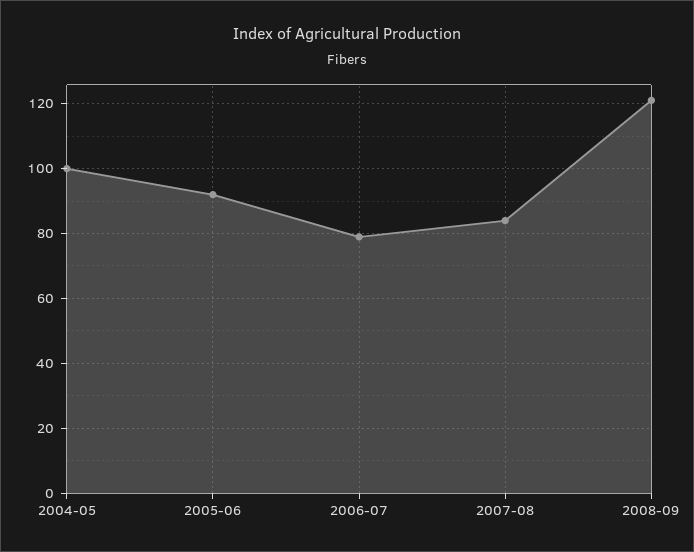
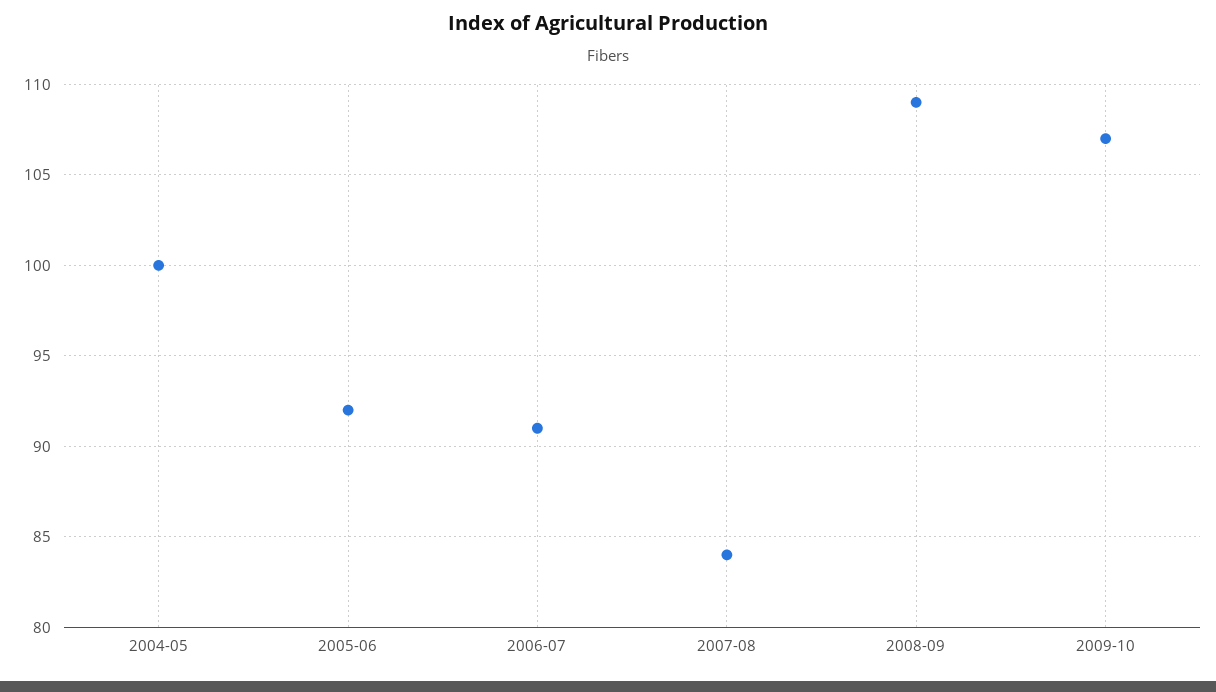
2006-07: 80 -> 91
2008-09: 120 -> 109
2009-10: none -> 107

